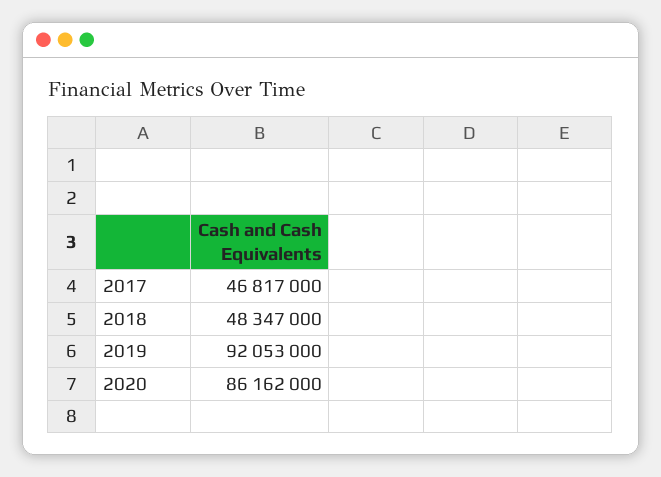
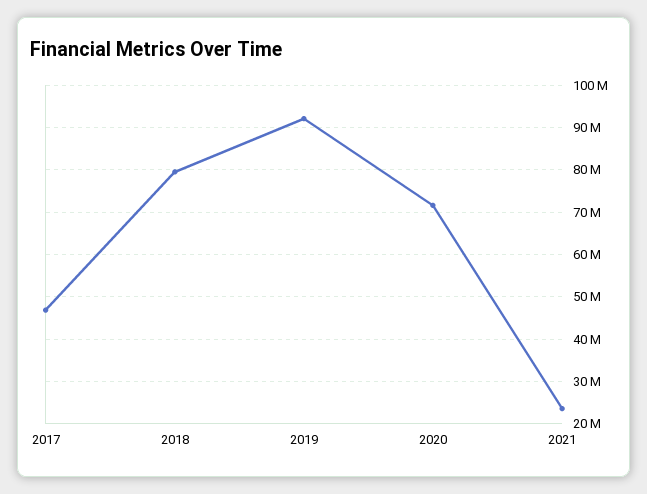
2018: 48347000 -> 80000000
2020: 86162000 -> 72000000
2021: none -> 24000000

